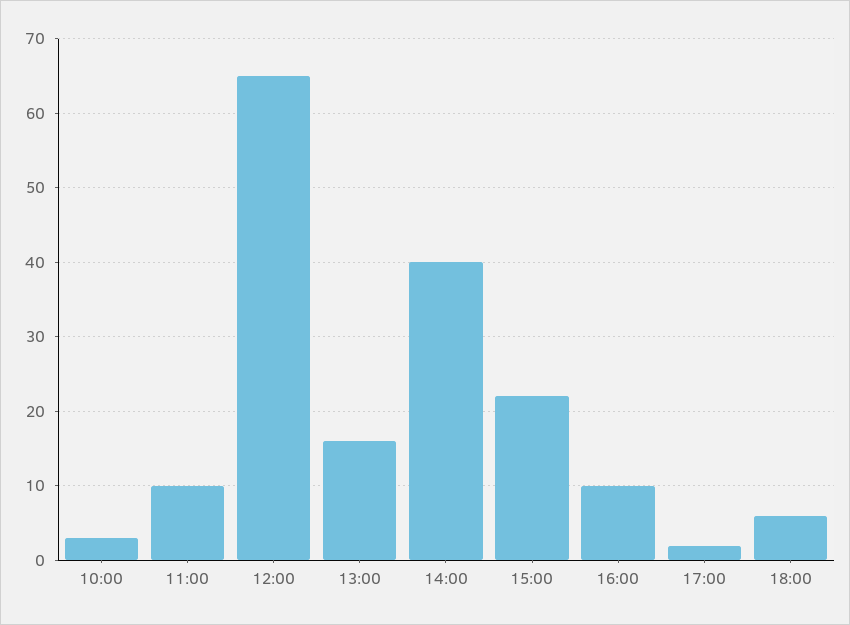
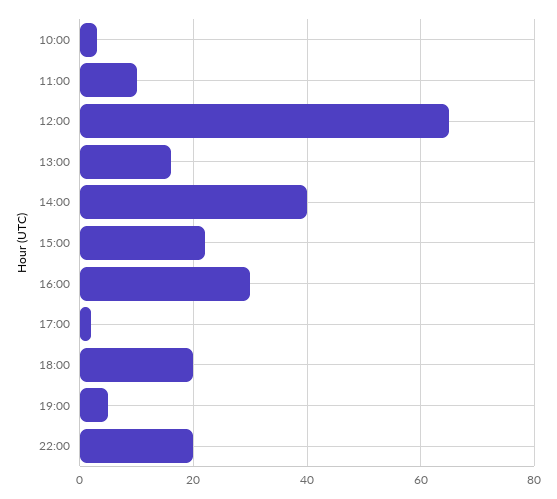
16:00: 10 -> 30
18:00: 6 -> 20
19:00: none -> 5
22:00: none -> 20

